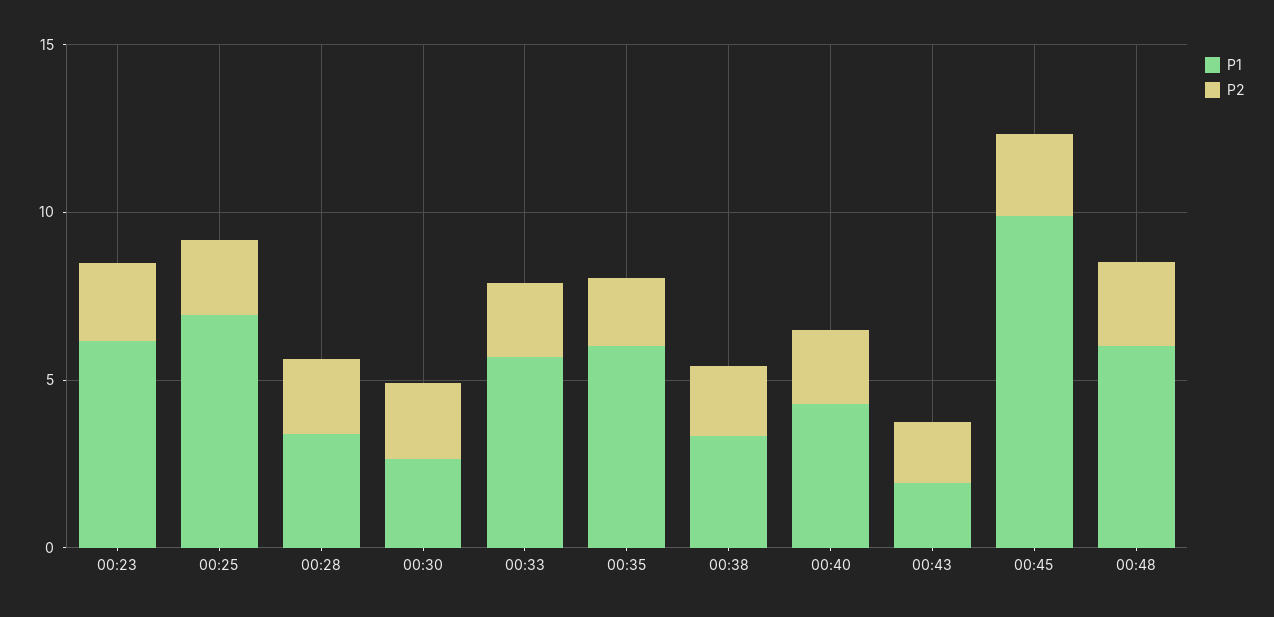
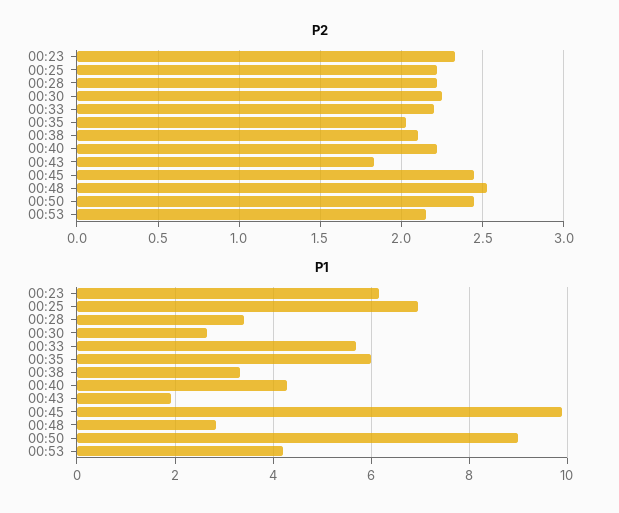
P1, 00:48: 6 -> 2.8
P2, 00:50: none -> 2.45
P2, 00:53: none -> 2.15
P1, 00:50: none -> 9
P1, 00:53: none -> 4.2

